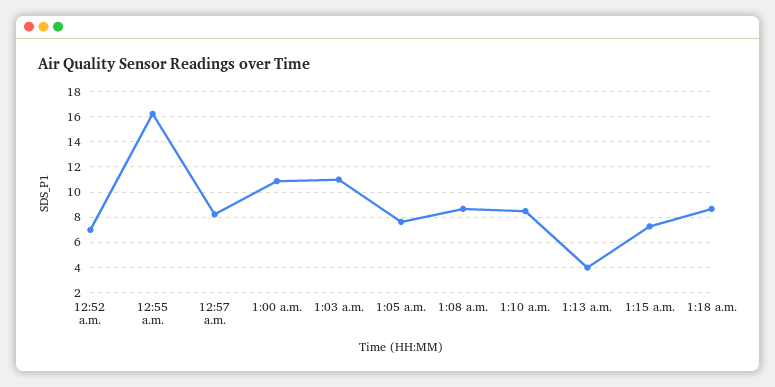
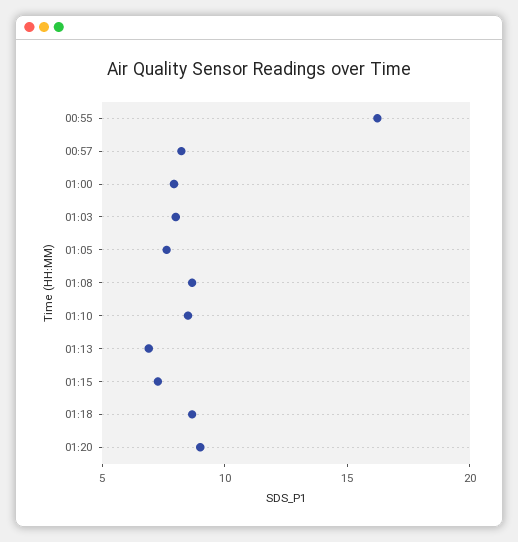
12:52 a.m.: 7 -> none
1:00 a.m.: 11 -> 8
1:03 a.m.: 11 -> 8
1:13 a.m.: 4 -> 7
01:20: none -> 9

